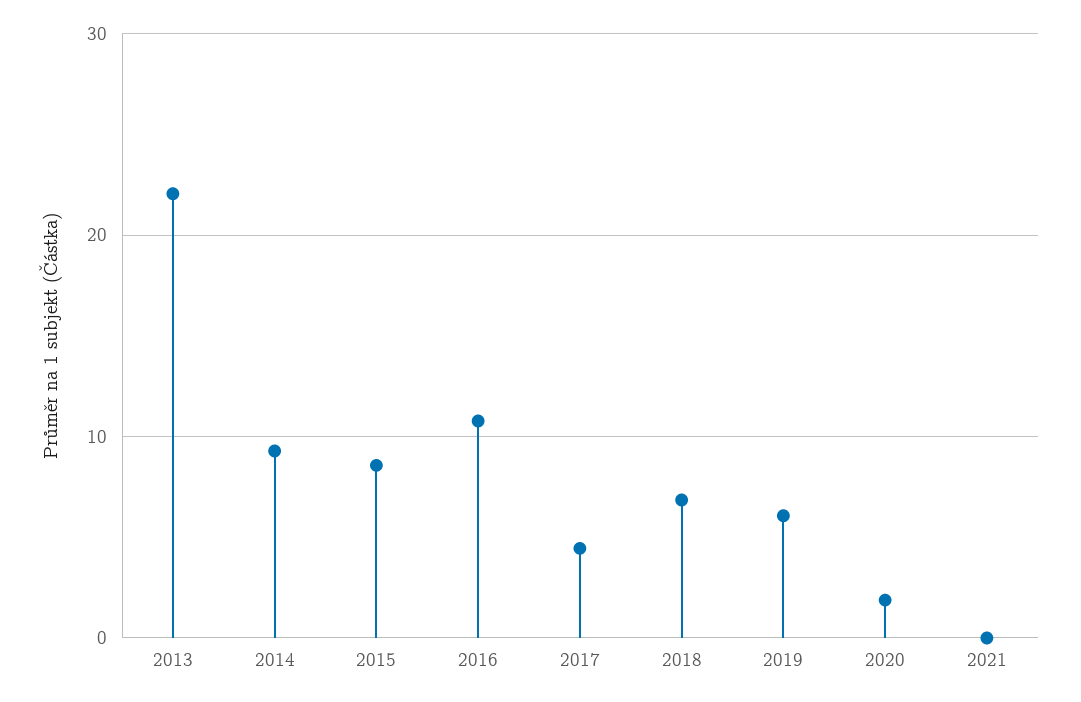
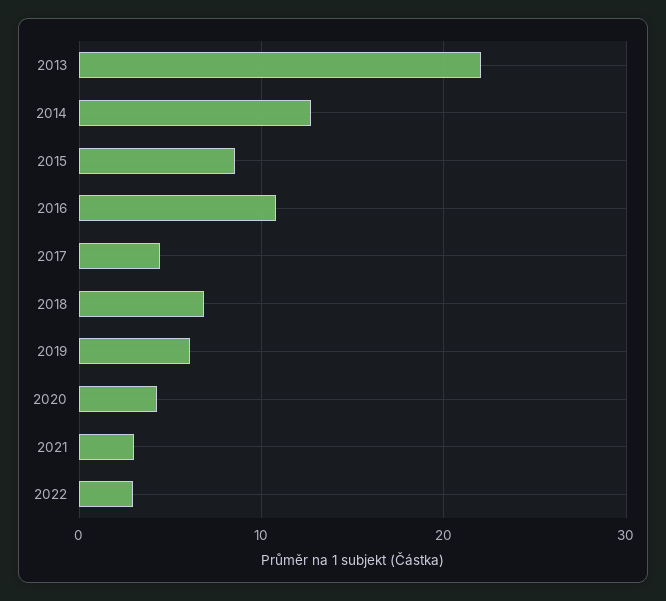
2014: 9 -> 13
2020: 2 -> 4
2021: 0 -> 3
2022: none -> 3

